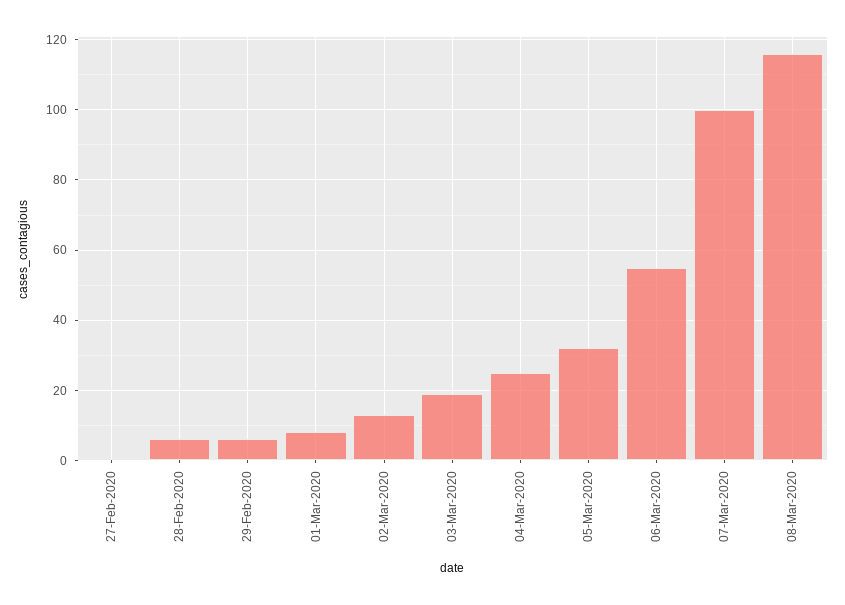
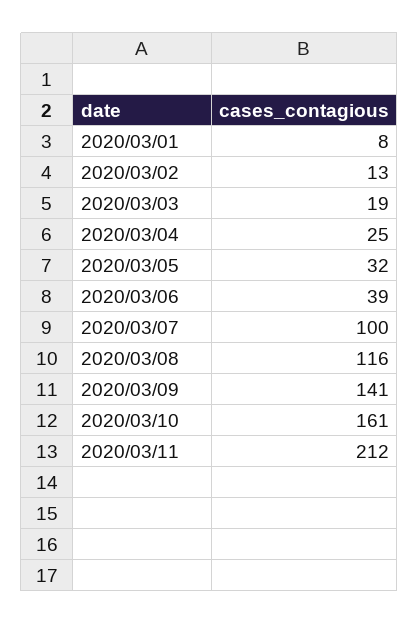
27-Feb-2020: 0 -> none
28-Feb-2020: 5 -> none
29-Feb-2020: 5 -> none
06-Mar-2020: 55 -> 39
2020/03/09: none -> 141
2020/03/10: none -> 161
2020/03/11: none -> 212

